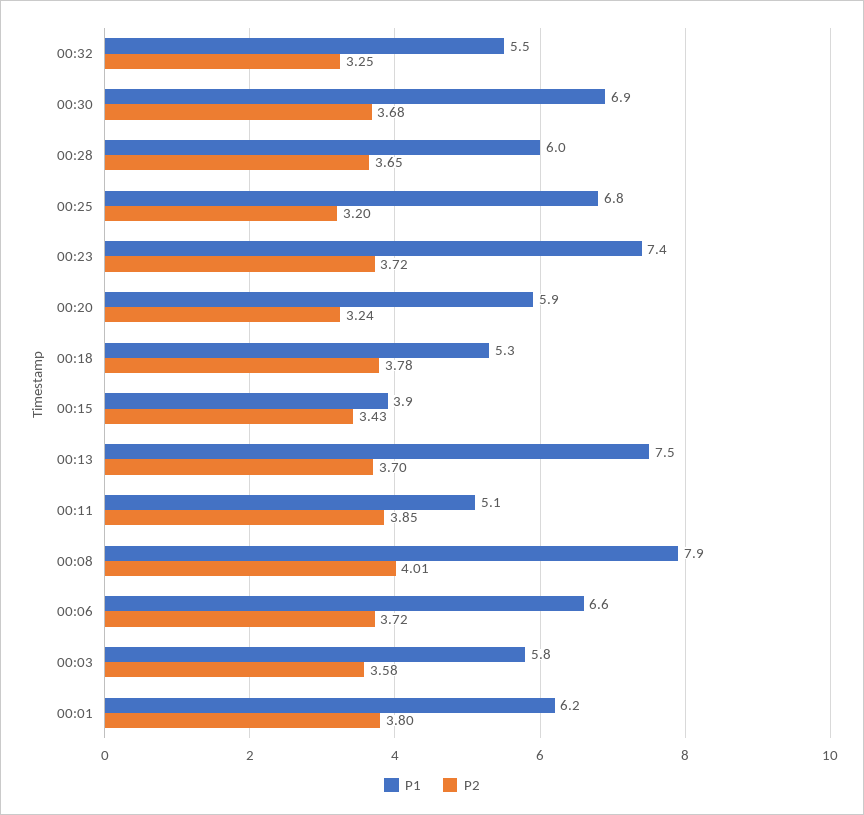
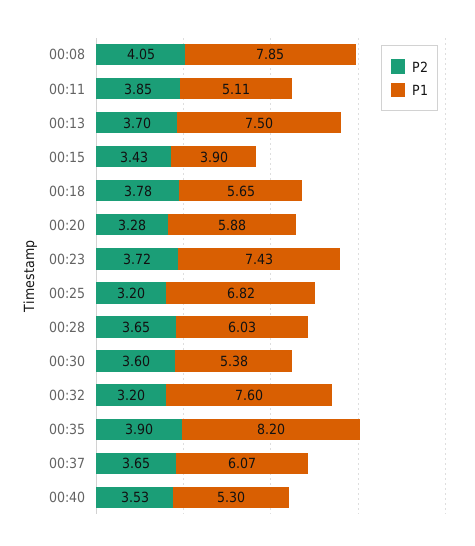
P1, 00:32: 5.5 -> 7.6
P2, 00:32: 3.25 -> 3.2
P1, 00:30: 6.9 -> 5.38
P2, 00:30: 3.68 -> 3.6
P2, 00:20: 3.24 -> 3.28
P1, 00:18: 5.3 -> 5.65
P2, 00:08: 4.01 -> 4.05
P1, 00:06: 6.6 -> none
P2, 00:06: 3.72 -> none
P1, 00:03: 5.8 -> none
P2, 00:03: 3.58 -> none
P1, 00:01: 6.2 -> none
P2, 00:01: 3.8 -> none
P2, 00:35: none -> 3.9
P1, 00:35: none -> 8.2
P2, 00:37: none -> 3.65
P1, 00:37: none -> 6.07
P2, 00:40: none -> 3.53
P1, 00:40: none -> 5.3

